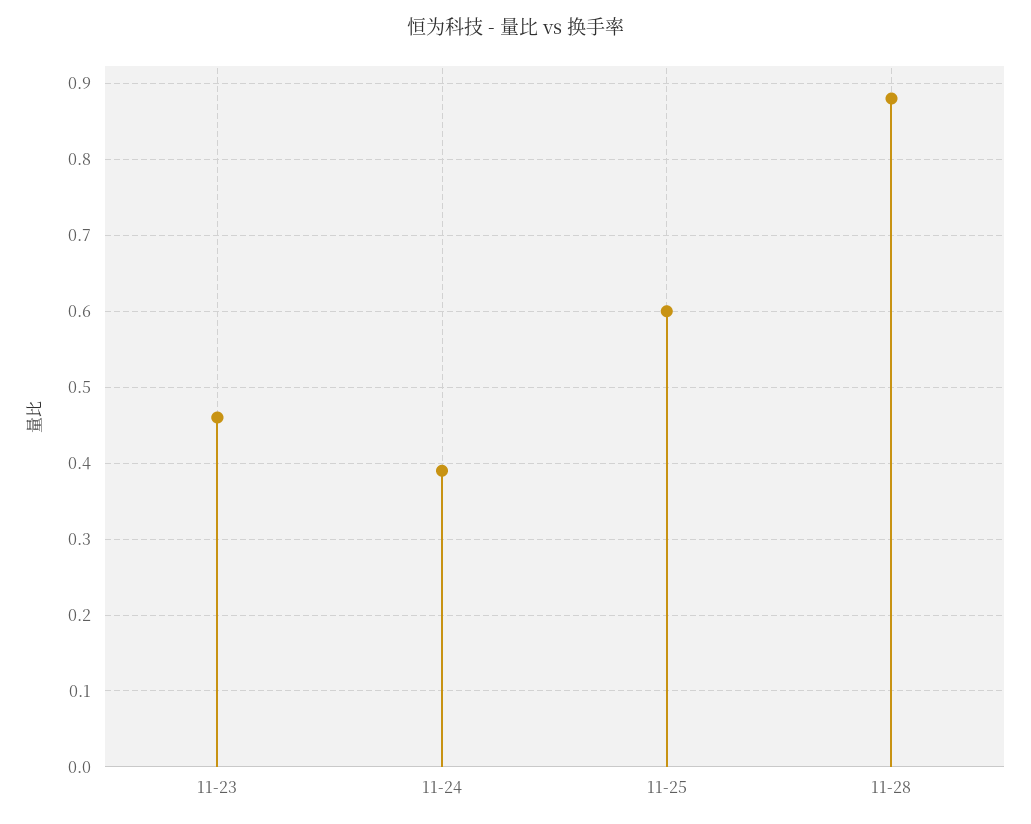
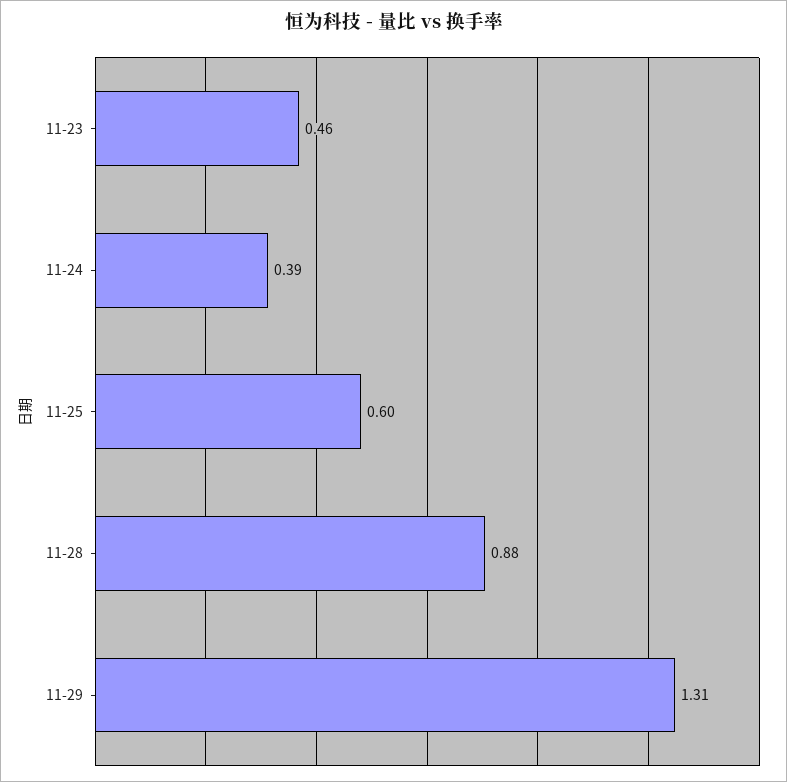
11-29: none -> 1.31

